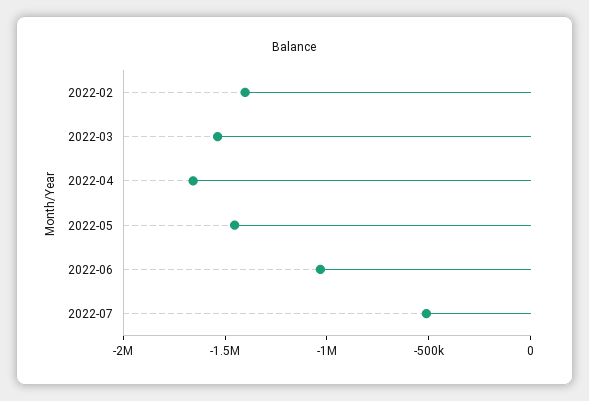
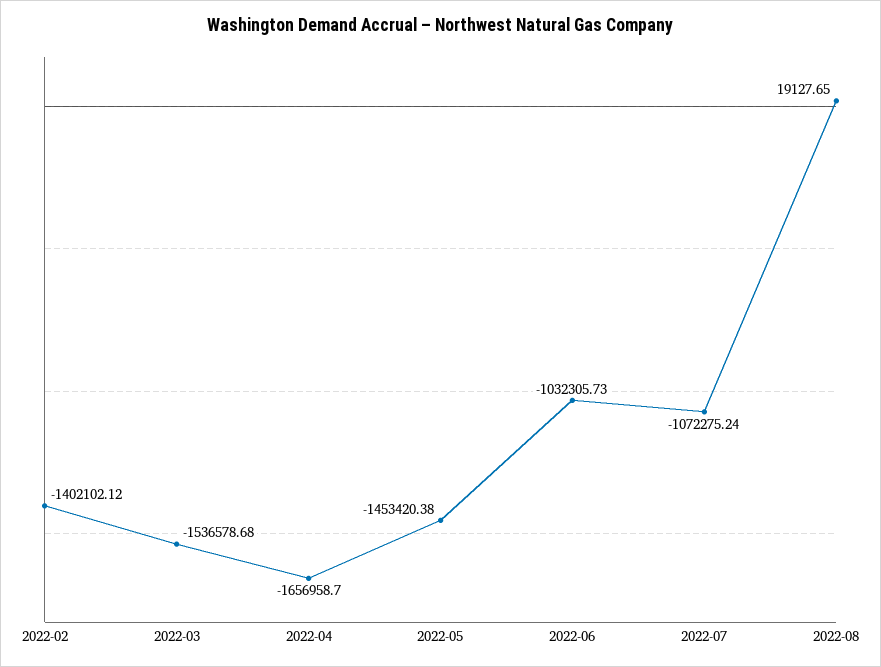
2022-07: -500000 -> -1072275.24
2022-08: none -> 19127.65

